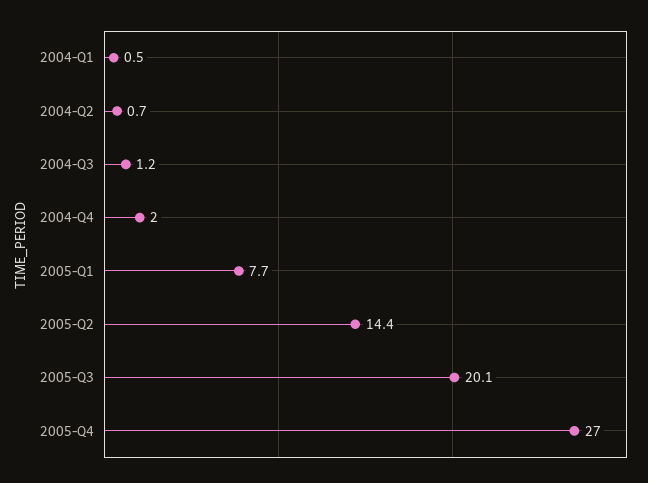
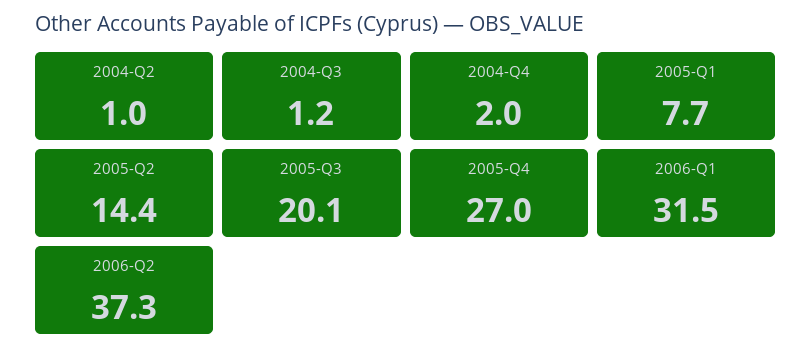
2004-Q1: 0.5 -> none
2004-Q2: 0.7 -> 1
2006-Q1: none -> 31.5
2006-Q2: none -> 37.3

